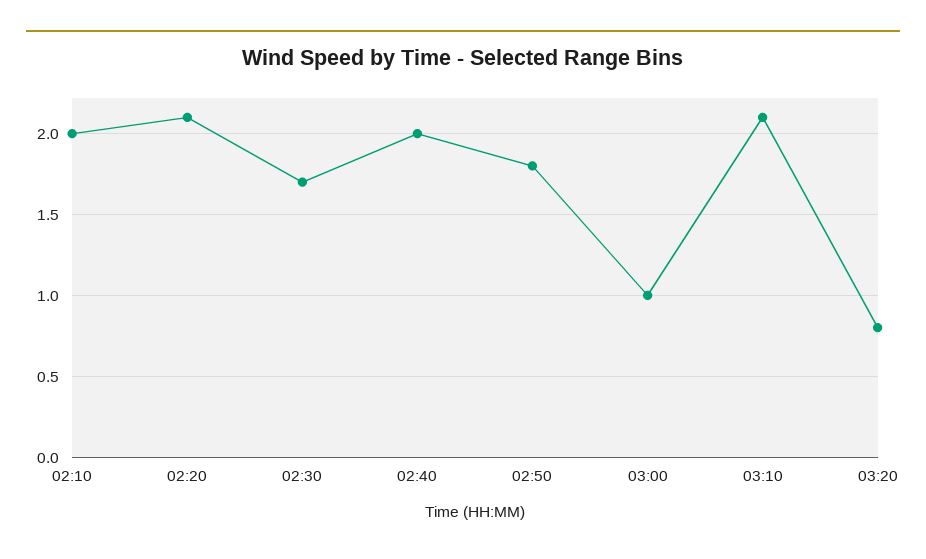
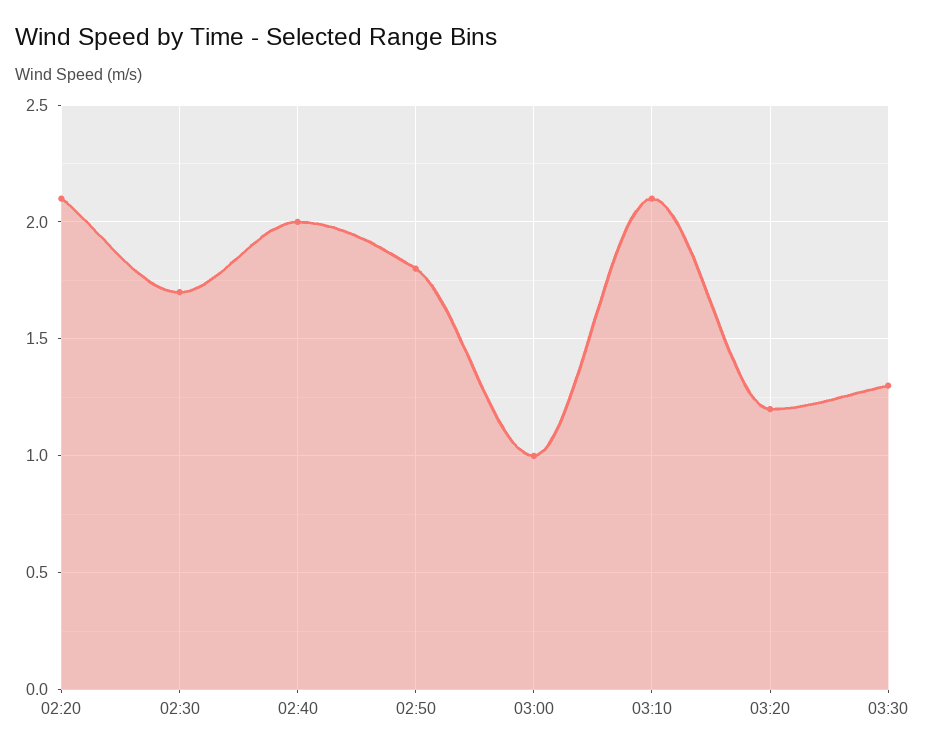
02:10: 2 -> none
03:20: 0.8 -> 1.2
03:30: none -> 1.3

